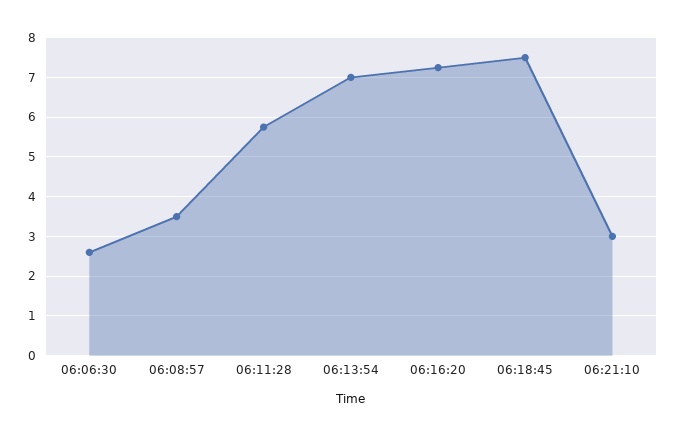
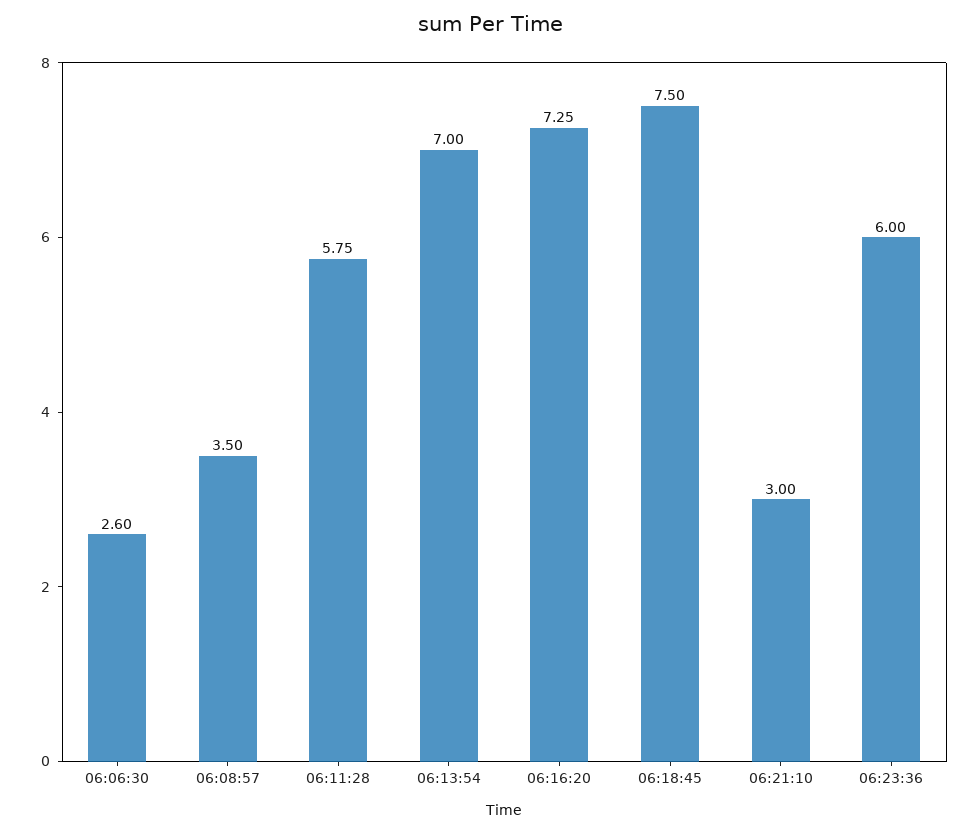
06:23:36: none -> 6

